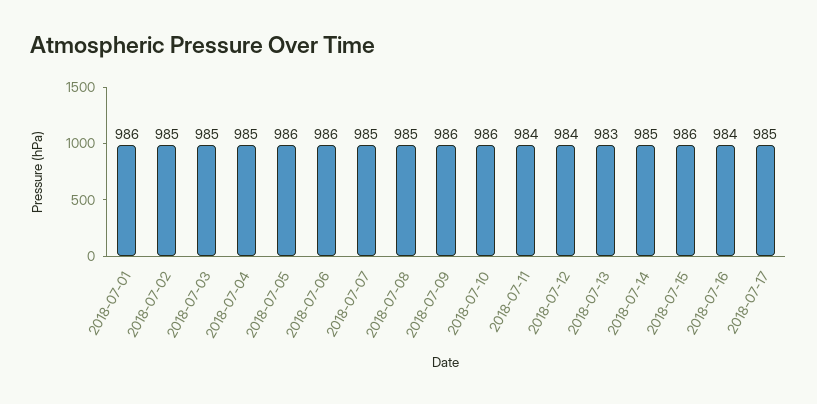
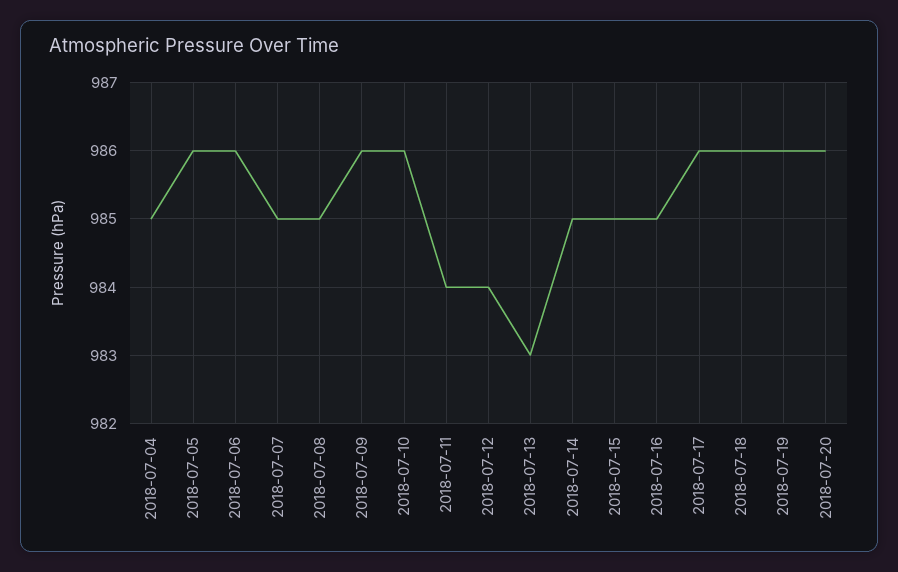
2018-07-01: 986 -> none
2018-07-02: 985 -> none
2018-07-03: 985 -> none
2018-07-15: 986 -> 985
2018-07-16: 984 -> 985
2018-07-17: 985 -> 986
2018-07-18: none -> 986
2018-07-19: none -> 986
2018-07-20: none -> 986

